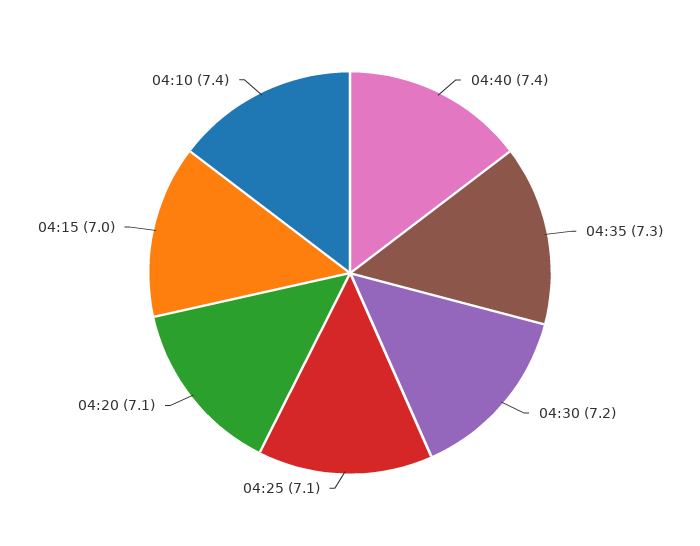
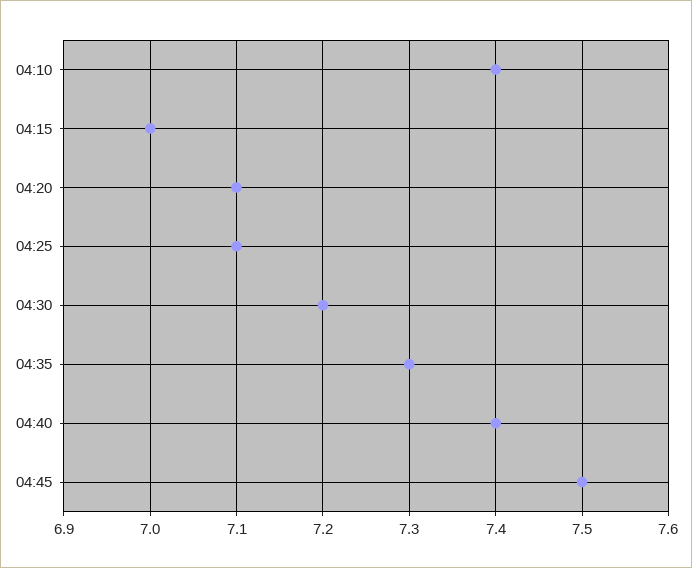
04:45: none -> 7.5

